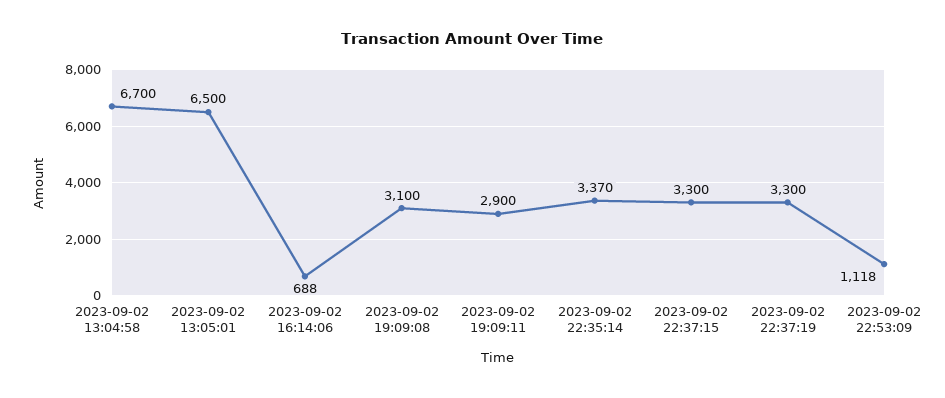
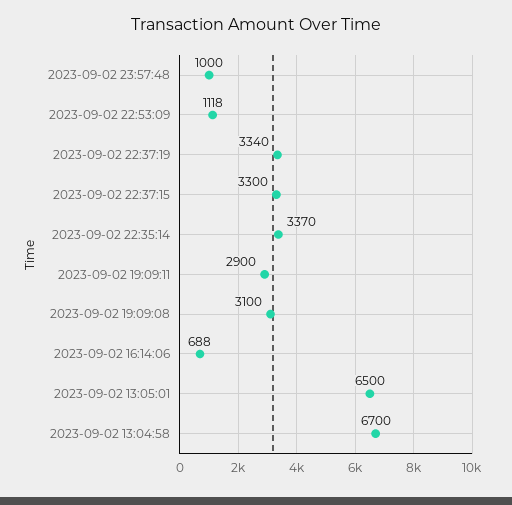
2023-09-02 22:37:19: 3300 -> 3340
2023-09-02 23:57:48: none -> 1000

